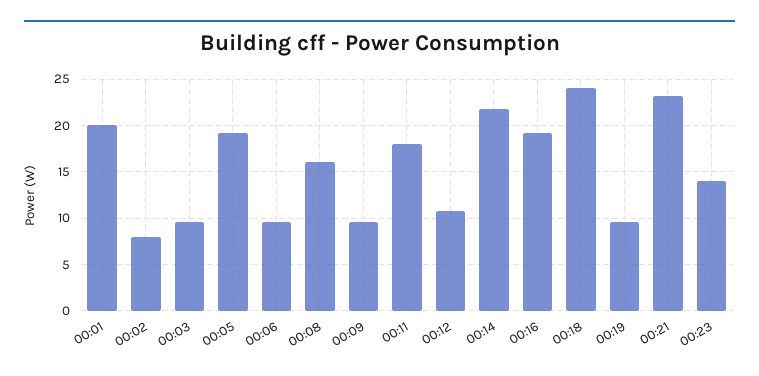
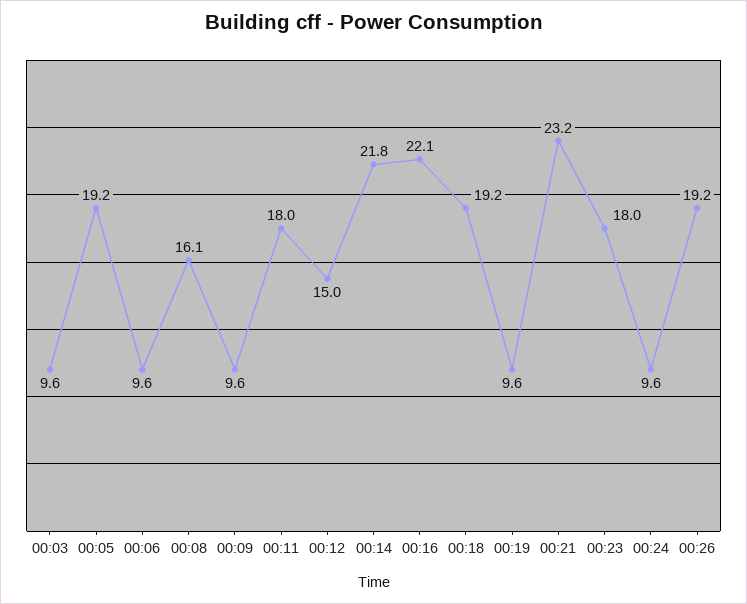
00:01: 20 -> none
00:02: 8 -> none
00:12: 11 -> 15
00:16: 19 -> 22.1
00:18: 24 -> 19.2
00:23: 14 -> 18
00:24: none -> 9.6
00:26: none -> 19.2

